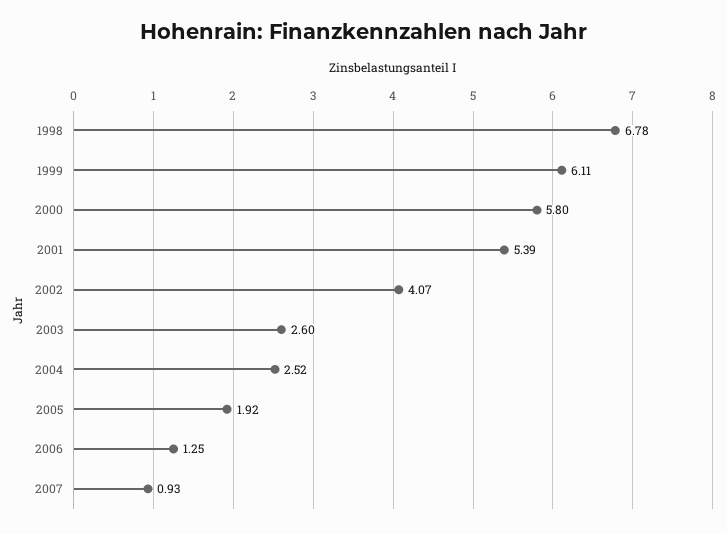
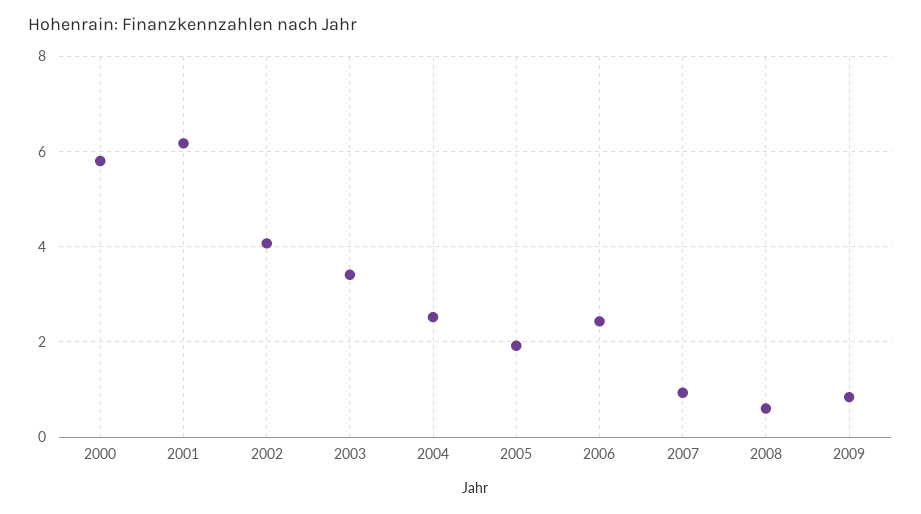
1998: 6.78 -> none
1999: 6.11 -> none
2001: 5.39 -> 6.2
2003: 2.6 -> 3.4
2006: 1.25 -> 2.4
2008: none -> 0.6
2009: none -> 0.8

